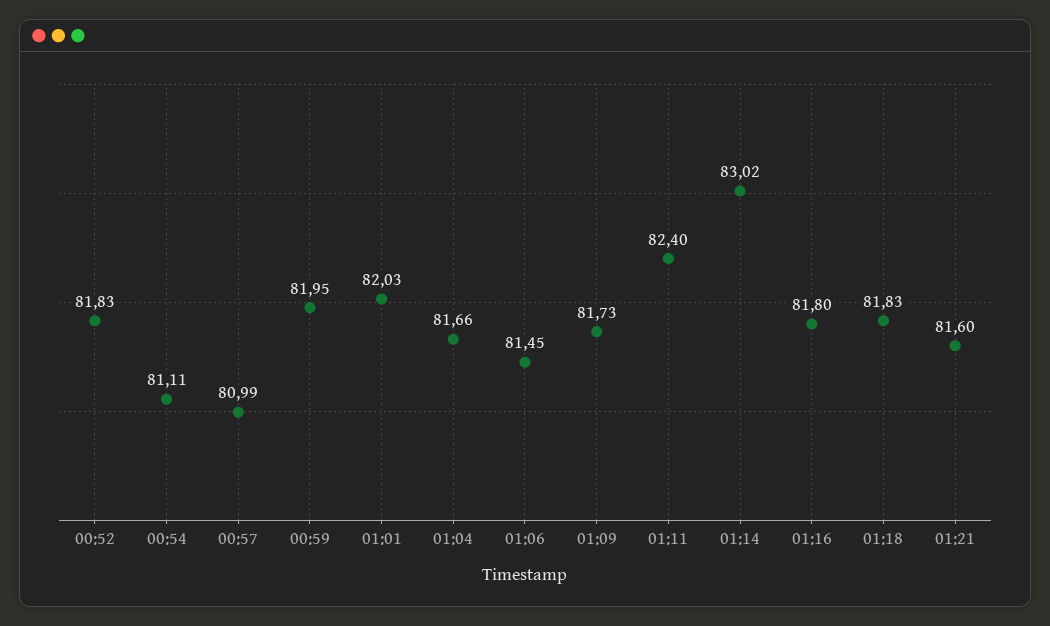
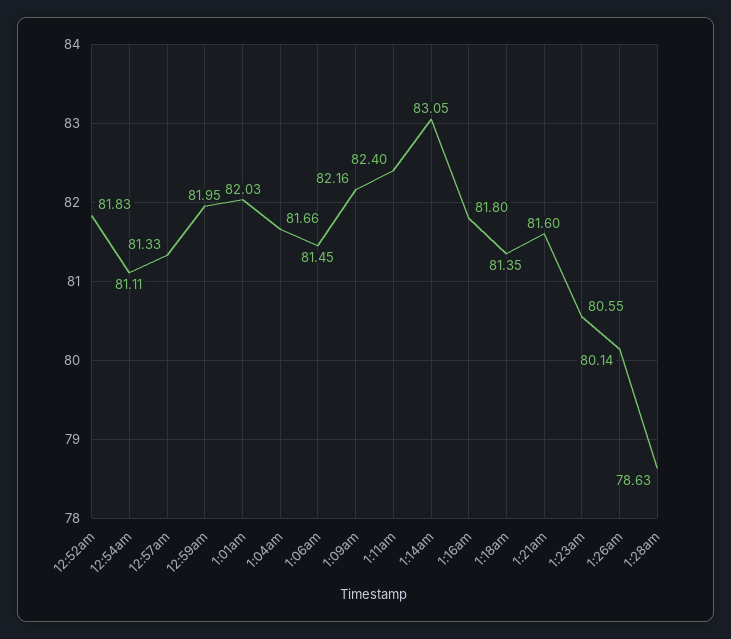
00:57: 80.99 -> 81.33
01:09: 81.73 -> 82.16
01:14: 83.02 -> 83.05
01:18: 81.83 -> 81.35
1:23am: none -> 80.55
1:26am: none -> 80.14
1:28am: none -> 78.63

